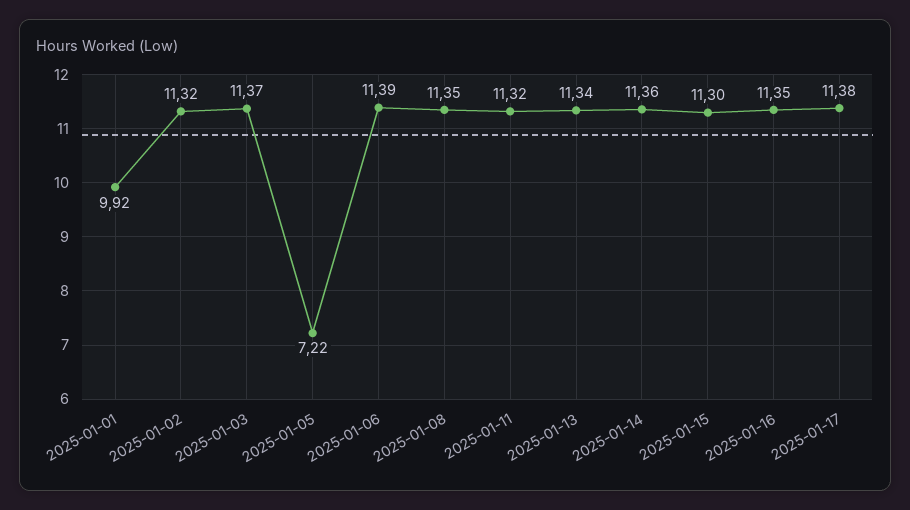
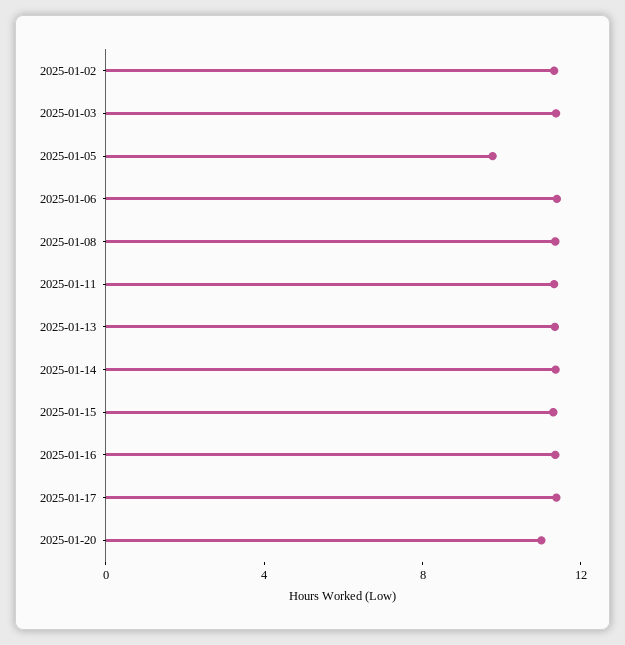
2025-01-01: 9.92 -> none
2025-01-05: 7.22 -> 10
2025-01-20: none -> 11

